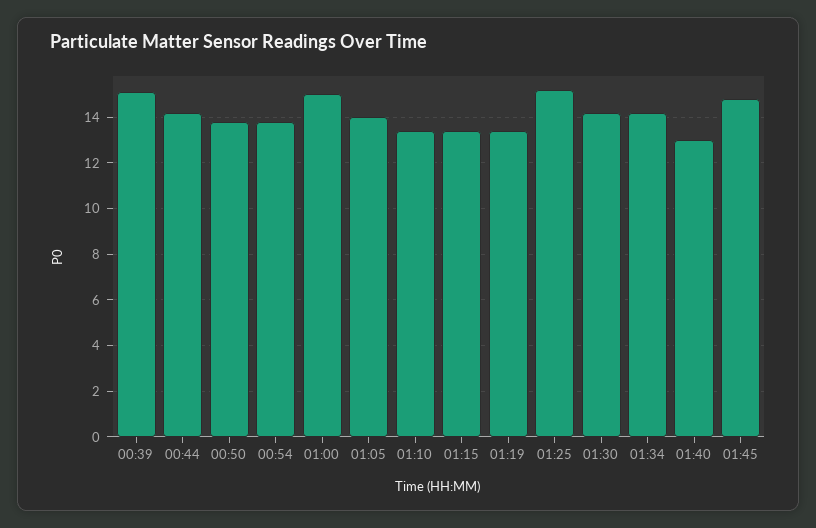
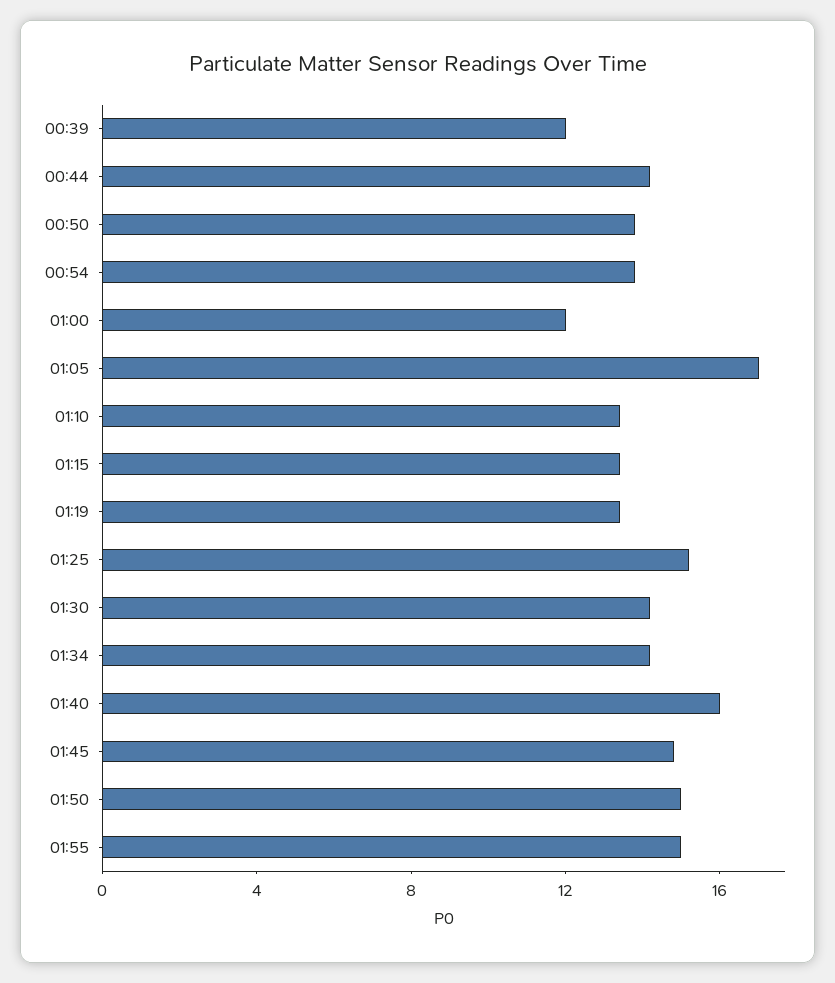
00:39: 15 -> 12
01:00: 15 -> 12
01:05: 14 -> 17
01:40: 13 -> 16
01:50: none -> 15
01:55: none -> 15

